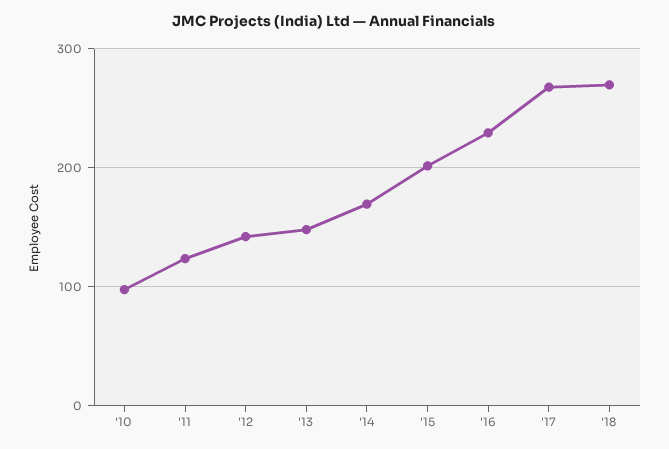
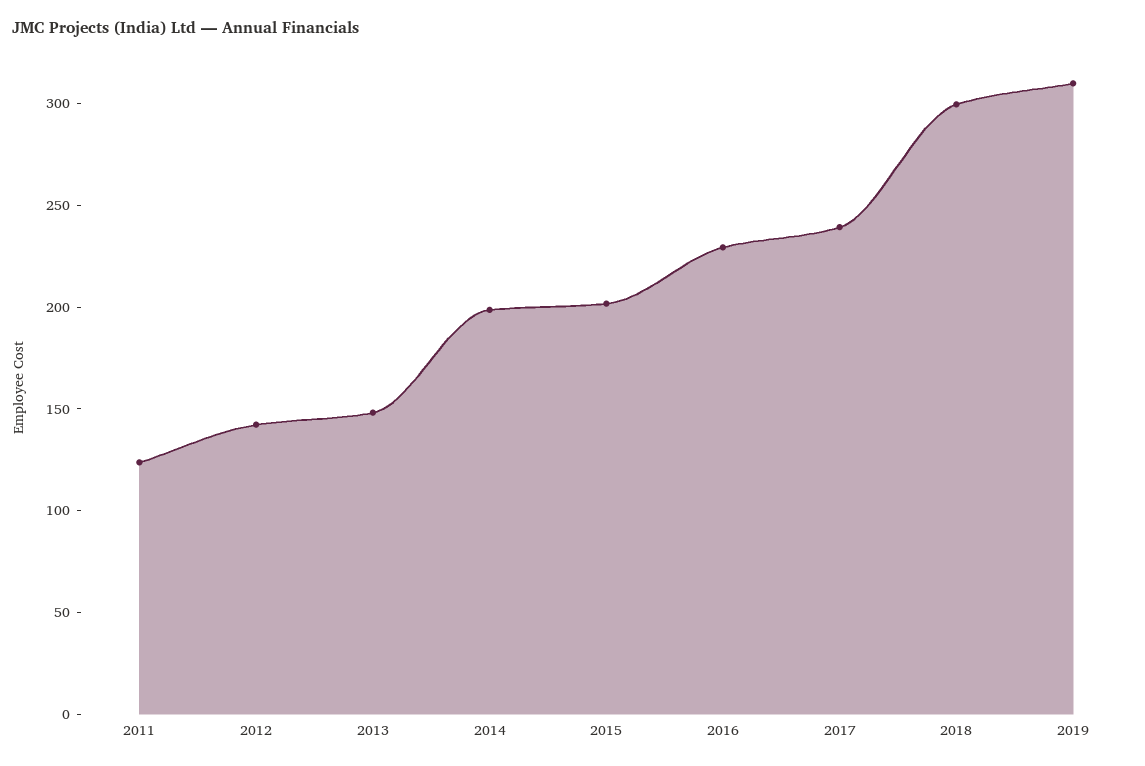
'10: 100 -> none
'14: 170 -> 200
'17: 270 -> 240
'18: 270 -> 300
2019: none -> 310

